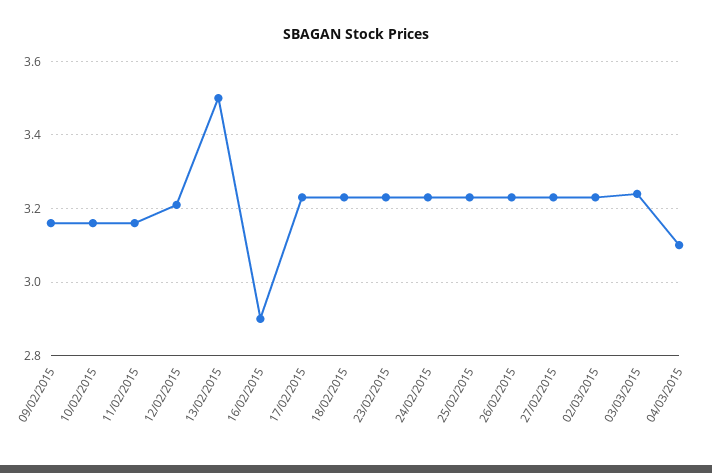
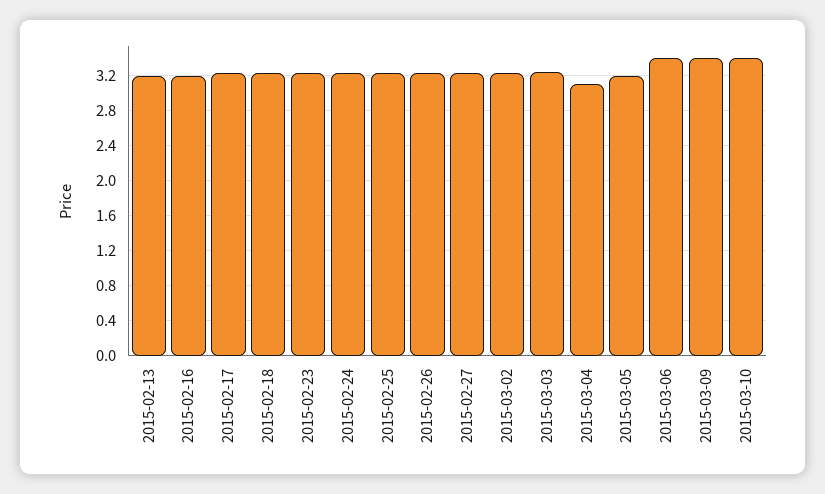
09/02/2015: 3.15 -> none
10/02/2015: 3.15 -> none
11/02/2015: 3.15 -> none
12/02/2015: 3.2 -> none
13/02/2015: 3.5 -> 3.2
16/02/2015: 2.9 -> 3.2
2015-03-05: none -> 3.2
2015-03-06: none -> 3.4
2015-03-09: none -> 3.4
2015-03-10: none -> 3.4

